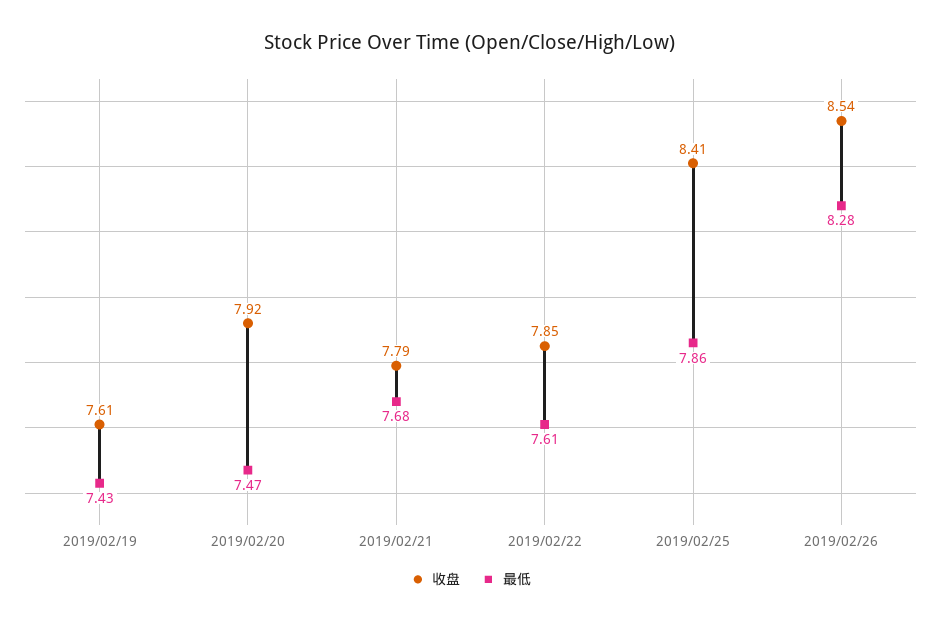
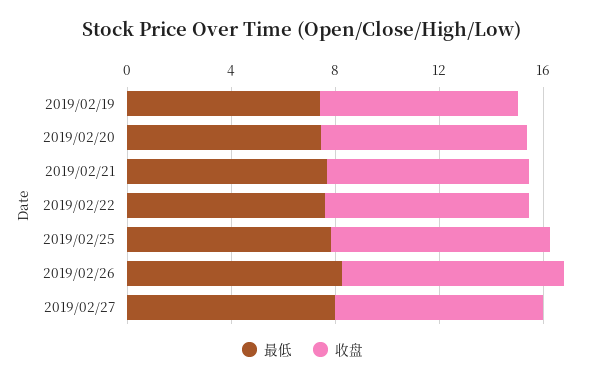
最低, 2019/02/27: none -> 8
收盘, 2019/02/27: none -> 8

